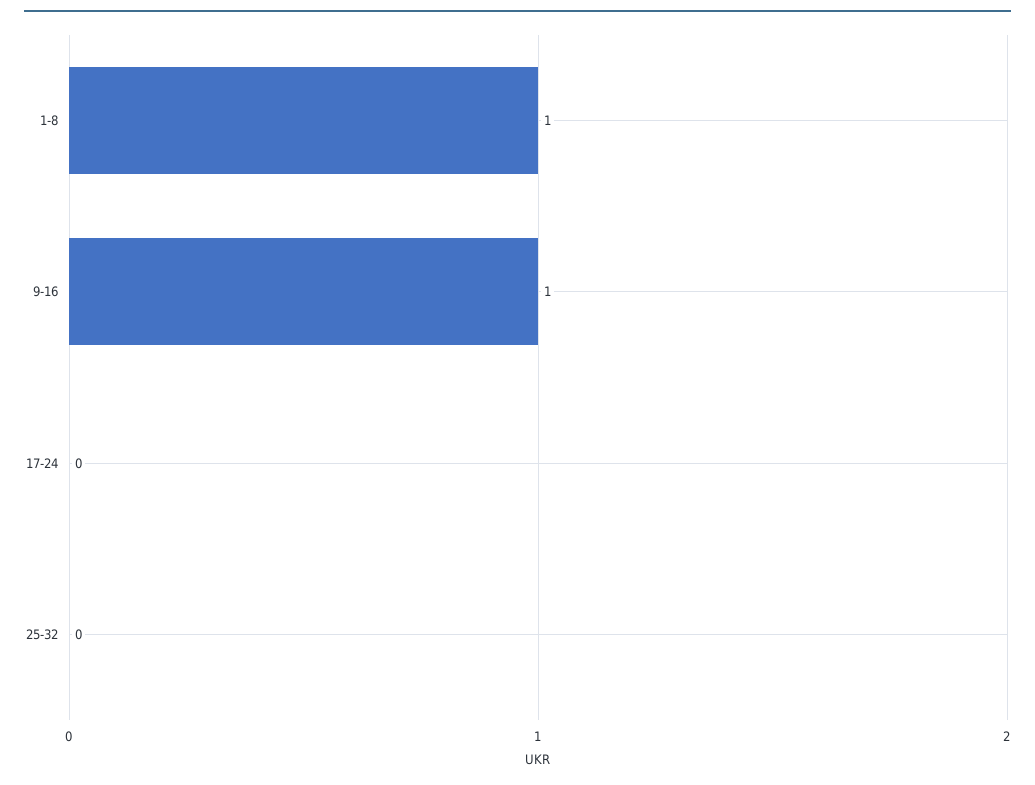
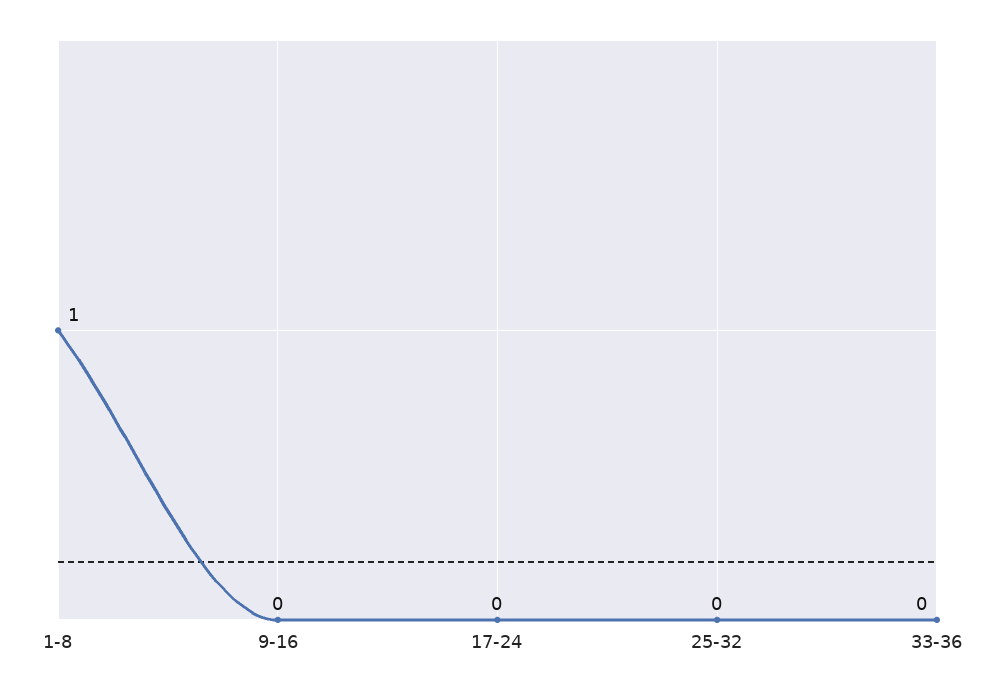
9-16: 1 -> 0
33-36: none -> 0

